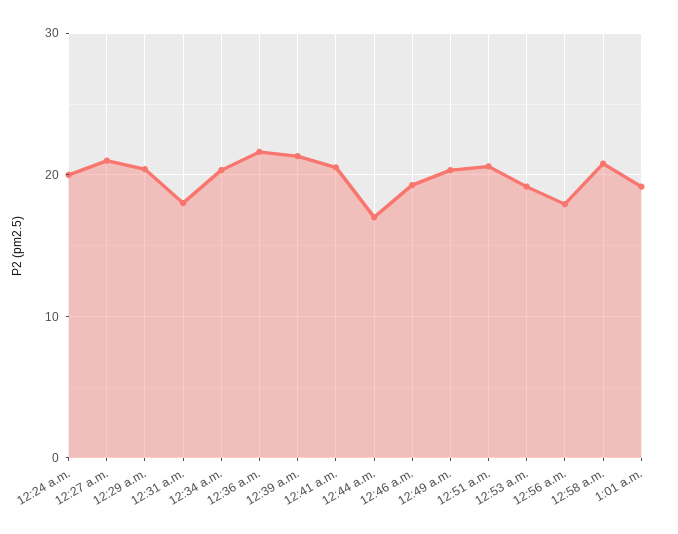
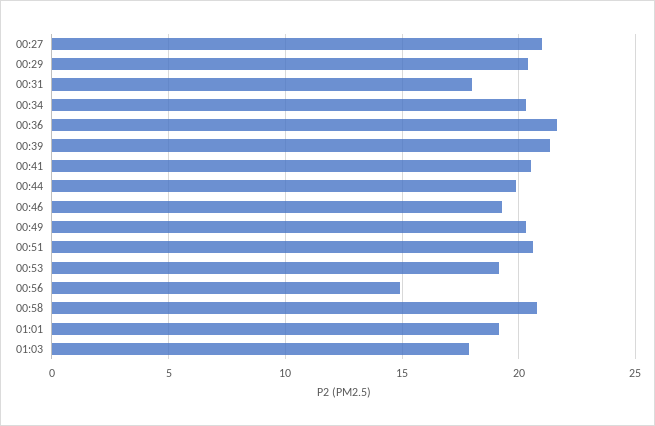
12:24 a.m.: 20 -> none
12:44 a.m.: 17 -> 20
12:56 a.m.: 18 -> 15
01:03: none -> 18

